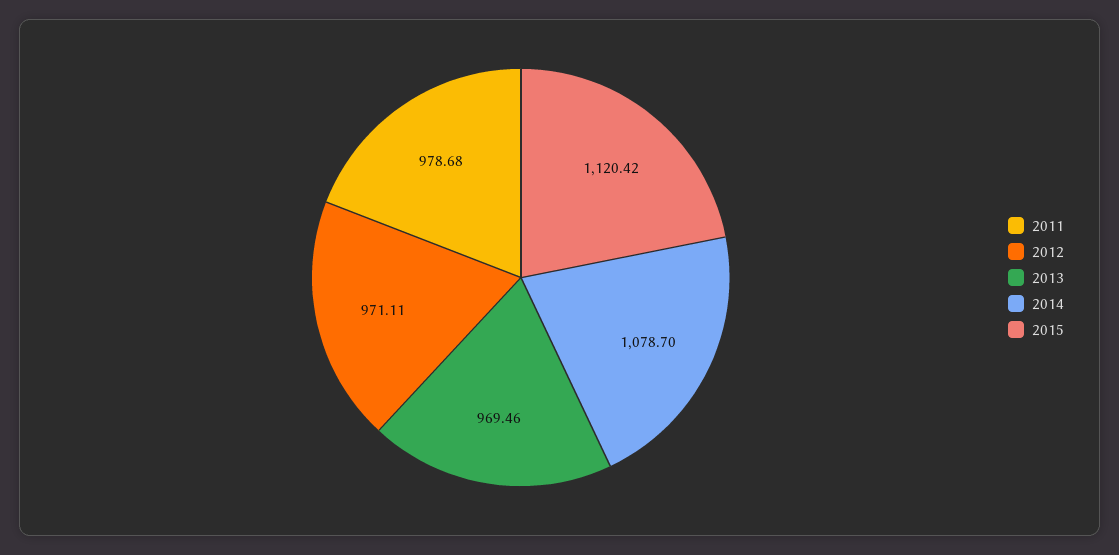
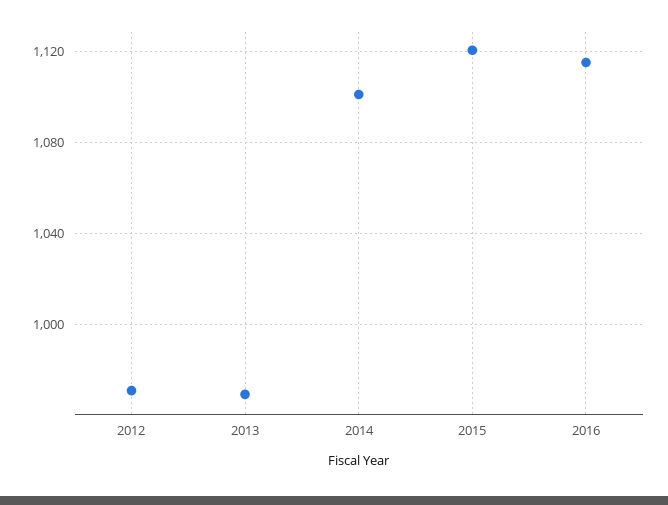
2011: 978.68 -> none
2014: 1078.7 -> 1100
2016: none -> 1115

